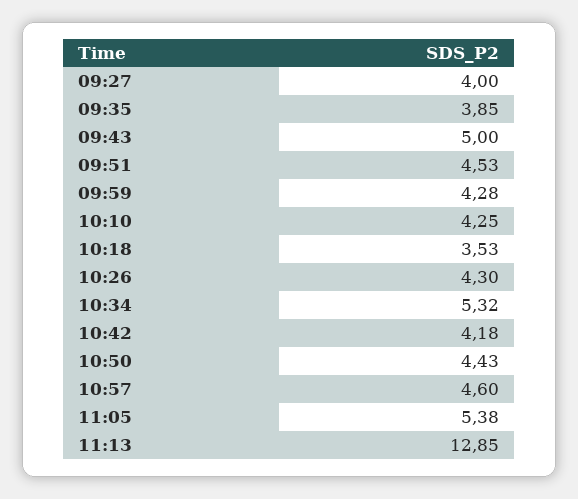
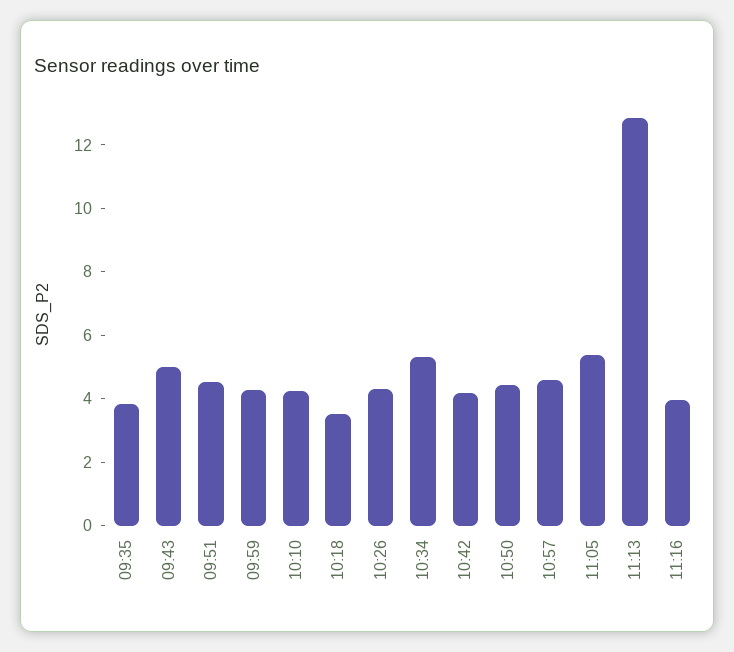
09:27: 4 -> none
11:16: none -> 4

